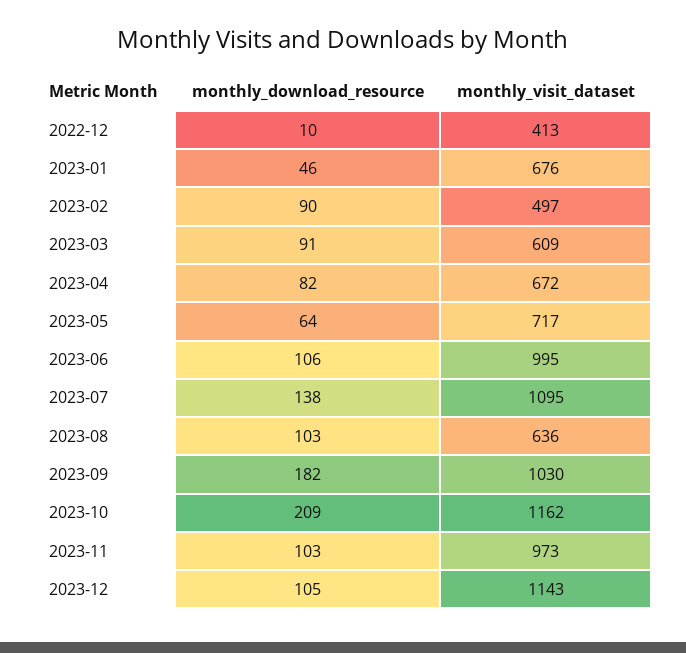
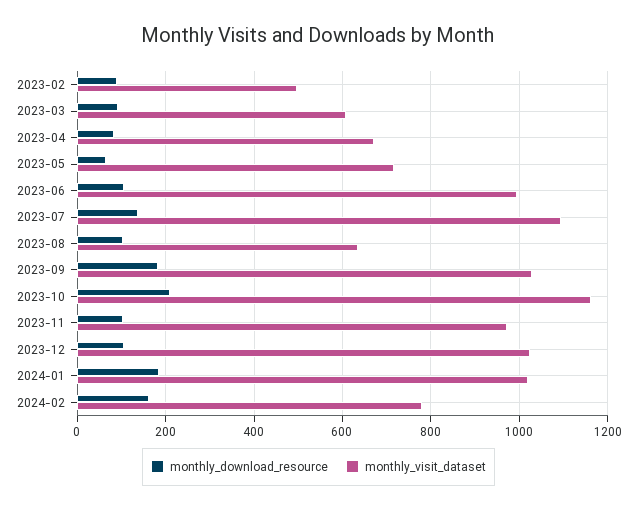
monthly_download_resource, 2022-12: 10 -> none
monthly_visit_dataset, 2022-12: 413 -> none
monthly_download_resource, 2023-01: 46 -> none
monthly_visit_dataset, 2023-01: 676 -> none
monthly_visit_dataset, 2023-12: 1143 -> 1020
monthly_download_resource, 2024-01: none -> 180
monthly_visit_dataset, 2024-01: none -> 1020
monthly_download_resource, 2024-02: none -> 160
monthly_visit_dataset, 2024-02: none -> 780

